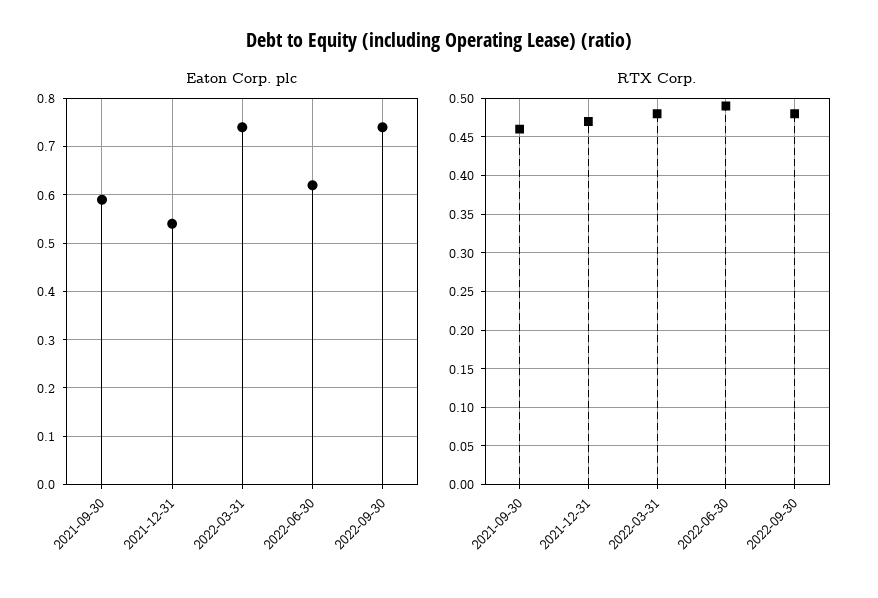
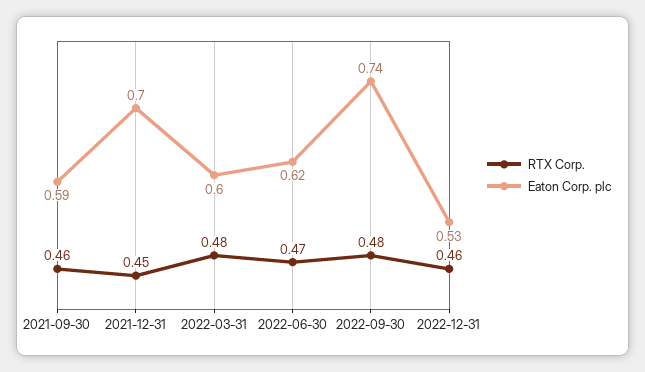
Eaton Corp. plc, 2021-12-31: 0.55 -> 0.7
Eaton Corp. plc, 2022-03-31: 0.75 -> 0.6
RTX Corp., 2021-12-31: 0.47 -> 0.45
RTX Corp., 2022-06-30: 0.49 -> 0.47
RTX Corp., 2022-12-31: none -> 0.46
Eaton Corp. plc, 2022-12-31: none -> 0.53

